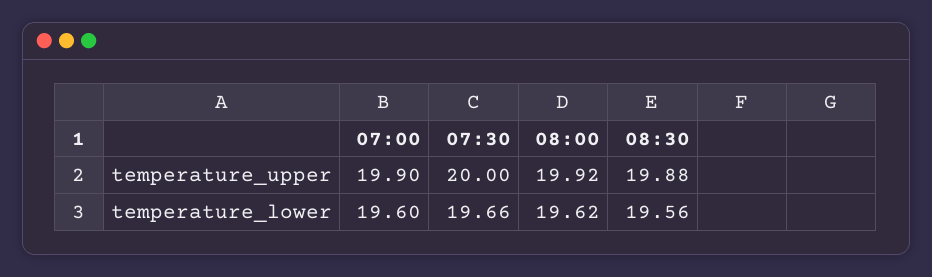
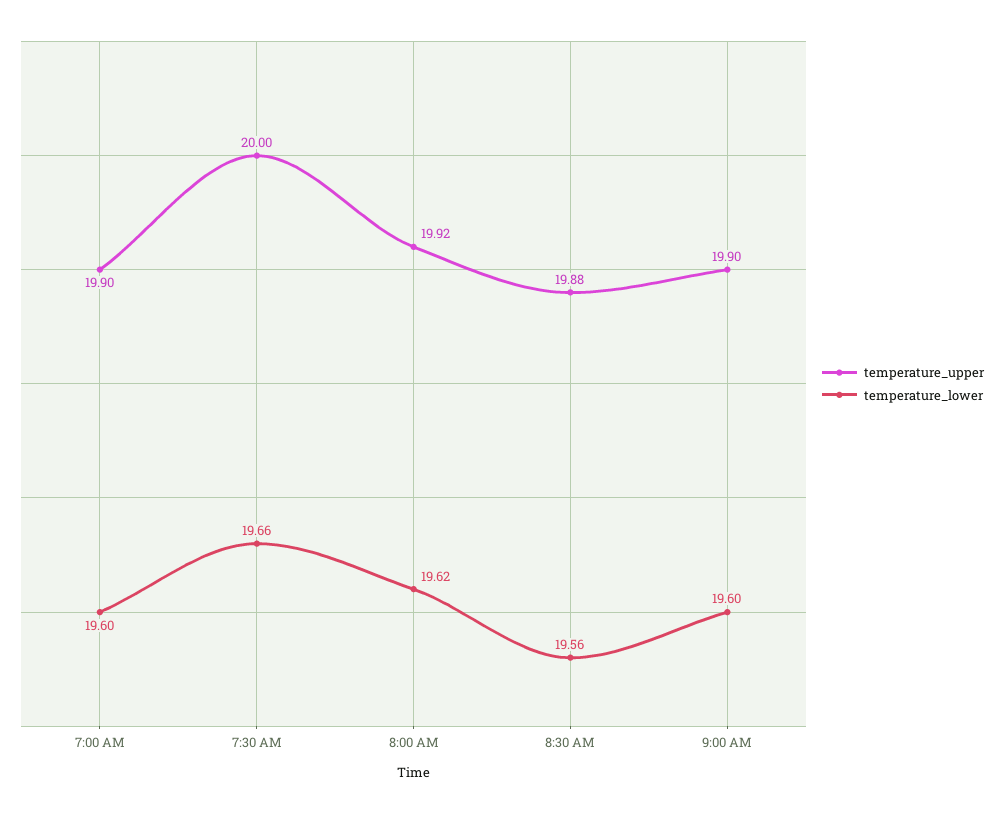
temperature_upper, 9:00 AM: none -> 19.9
temperature_lower, 9:00 AM: none -> 19.6

